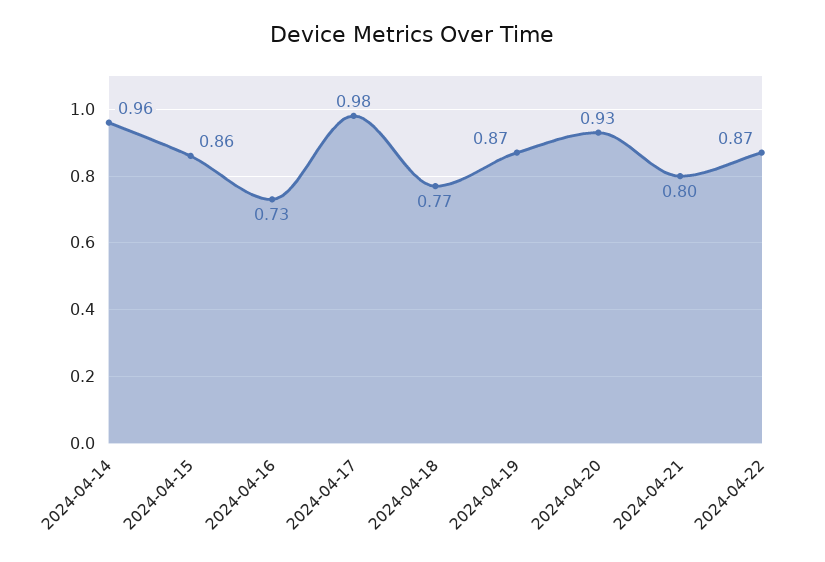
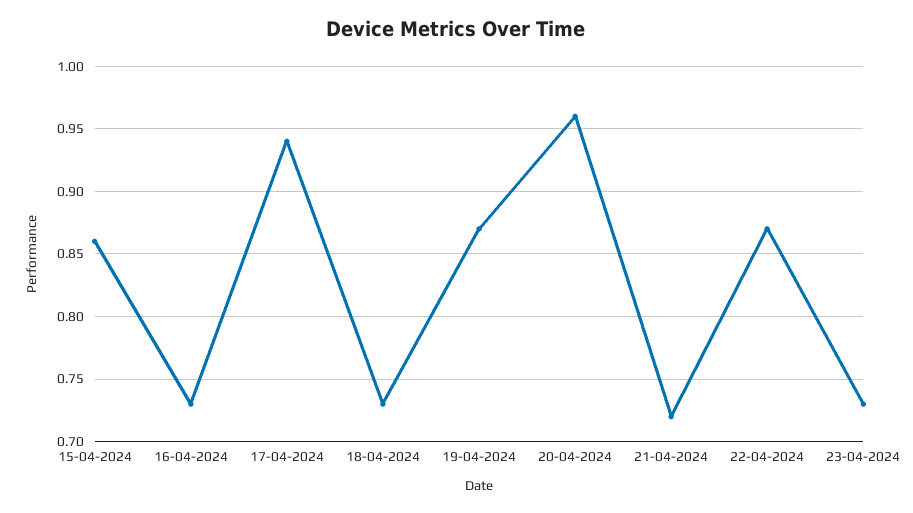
2024-04-14: 0.96 -> none
2024-04-17: 0.98 -> 0.94
2024-04-18: 0.77 -> 0.73
2024-04-20: 0.93 -> 0.96
2024-04-21: 0.8 -> 0.72
23-04-2024: none -> 0.73

